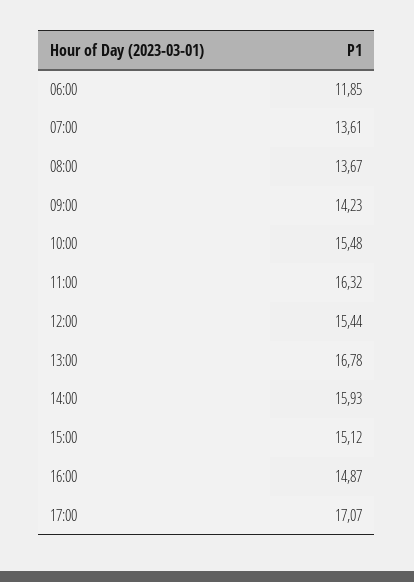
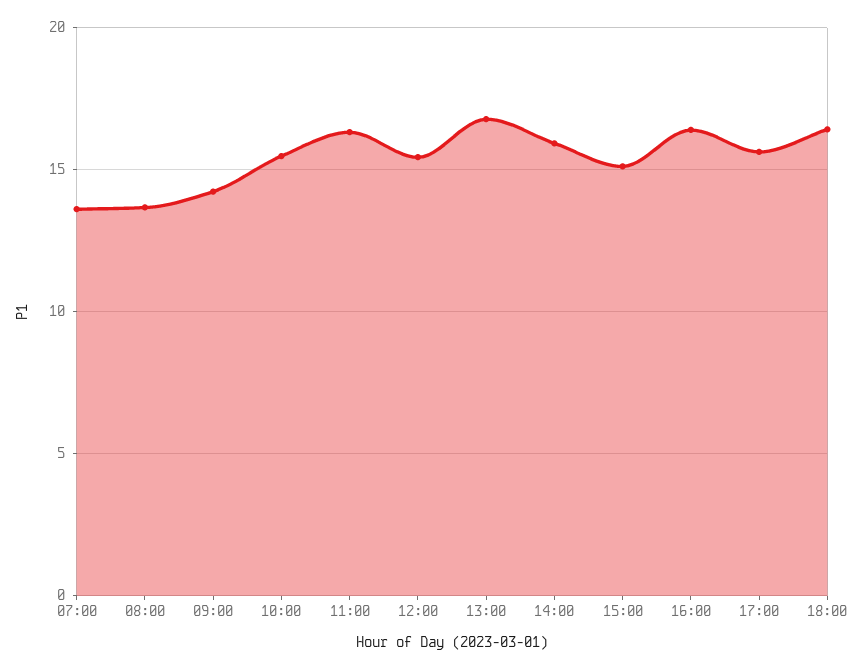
06:00: 11.85 -> none
16:00: 14.87 -> 16.5
17:00: 17.07 -> 15.5
18:00: none -> 16.5

